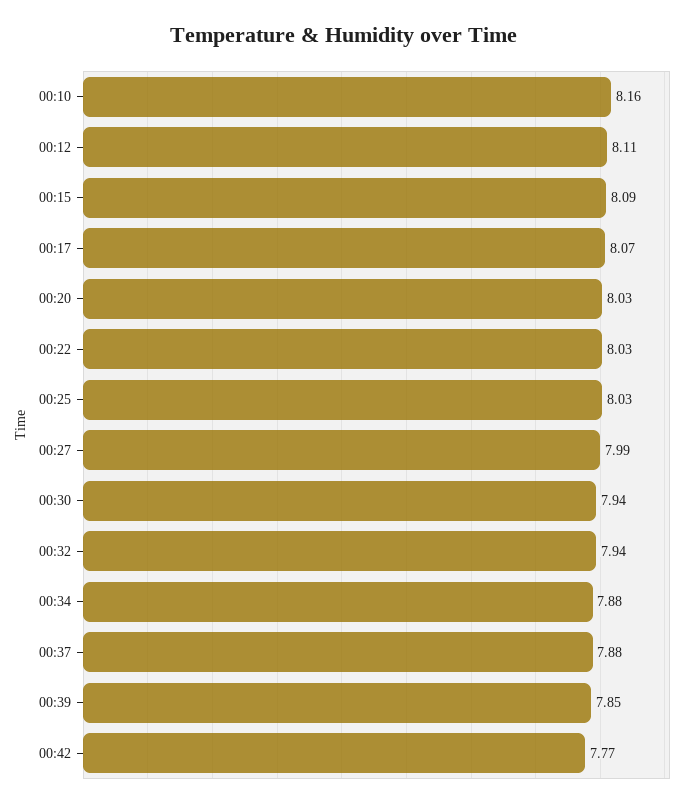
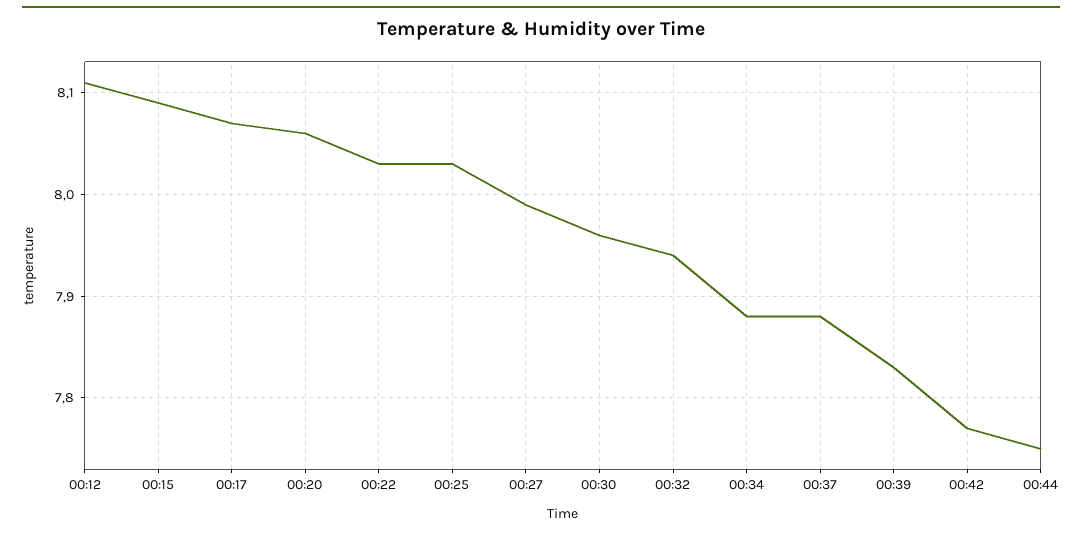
00:10: 8.16 -> none
00:20: 8.03 -> 8.06
00:30: 7.94 -> 7.96
00:39: 7.85 -> 7.83
00:44: none -> 7.75

